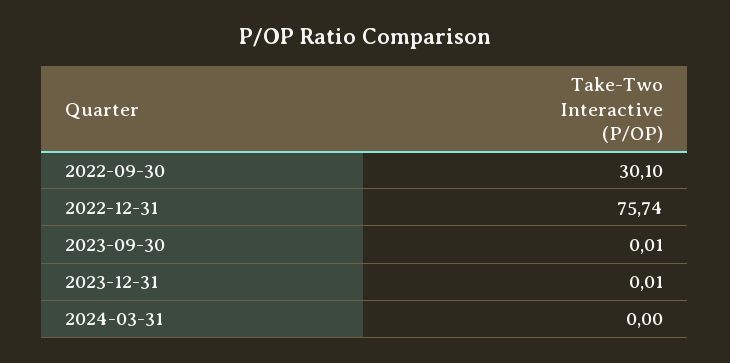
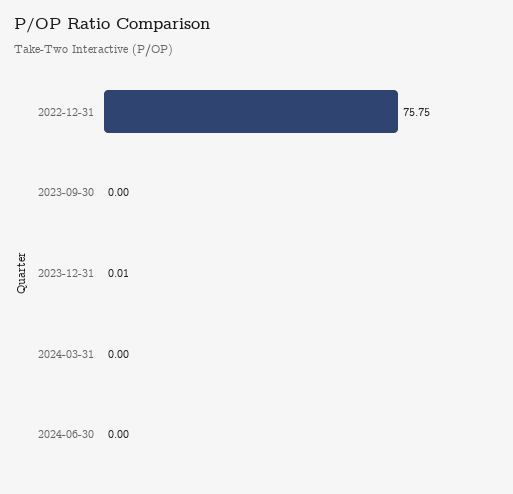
2022-09-30: 30.1 -> none
2022-12-31: 75.74 -> 75.75
2023-09-30: 0.01 -> 0
2024-06-30: none -> 0

